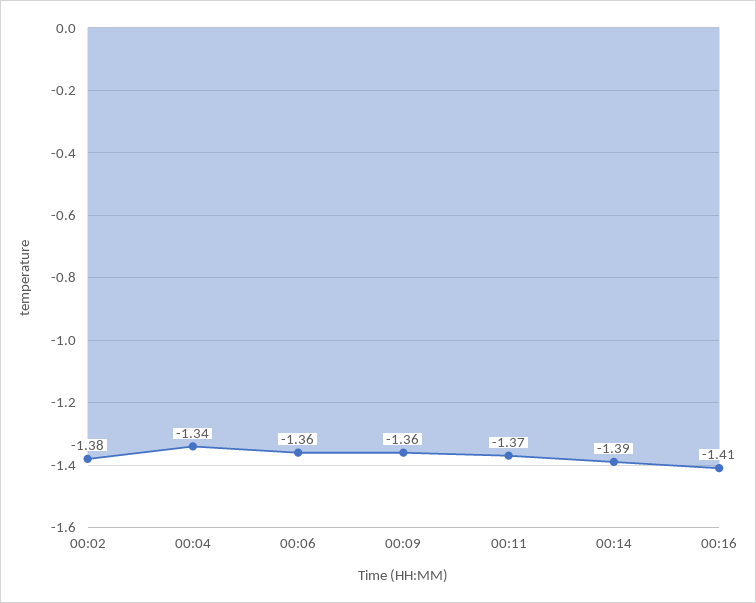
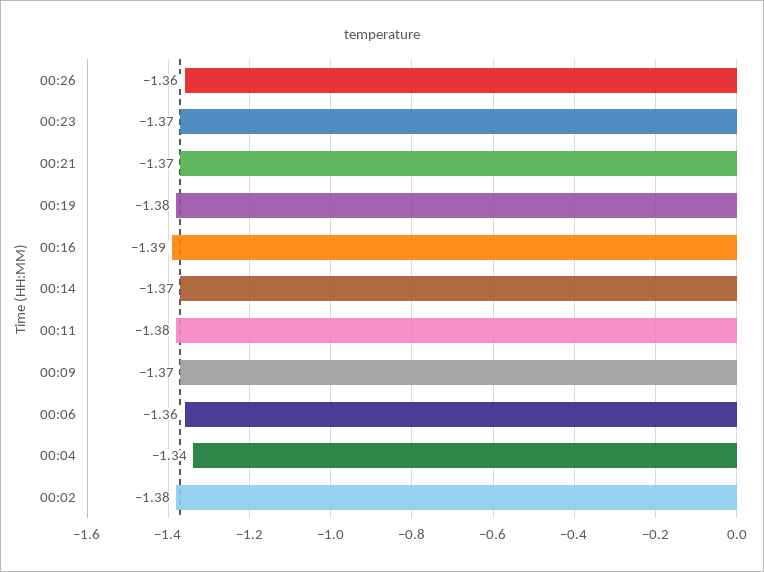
00:09: -1.36 -> -1.37
00:11: -1.37 -> -1.38
00:14: -1.39 -> -1.37
00:16: -1.41 -> -1.39
00:26: none -> -1.36
00:23: none -> -1.37
00:21: none -> -1.37
00:19: none -> -1.38

